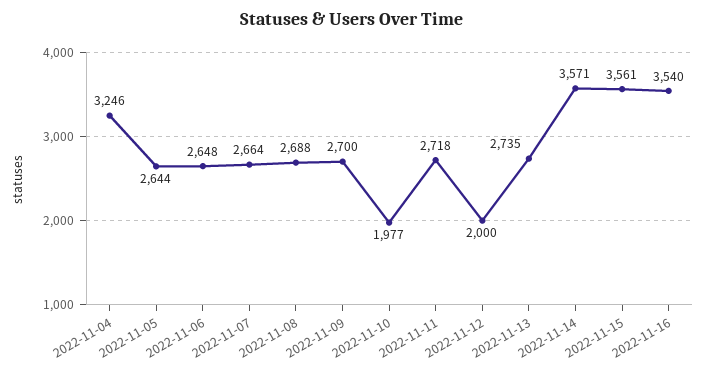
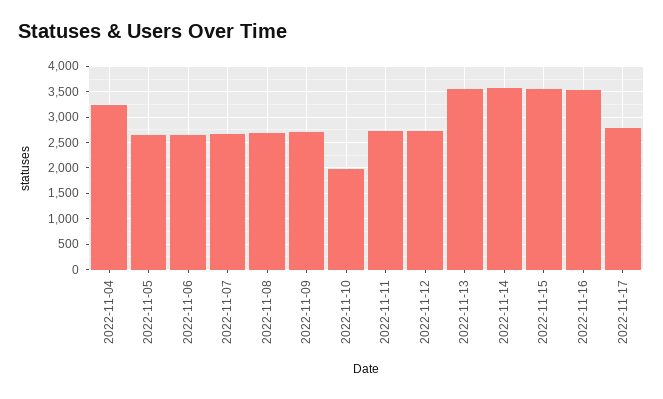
2022-11-12: 2000 -> 2750
2022-11-13: 2735 -> 3500
2022-11-17: none -> 2750

